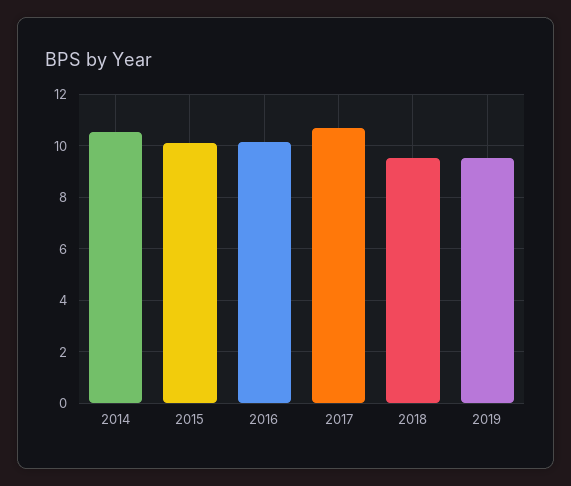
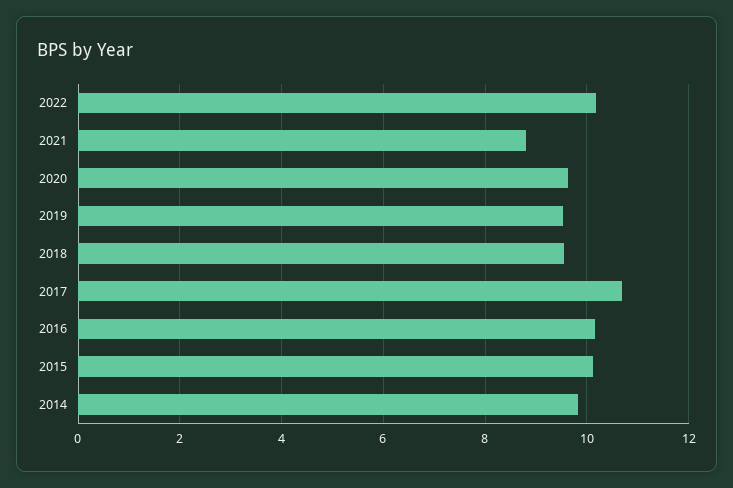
2014: 10.5 -> 9.8
2022: none -> 10.2
2021: none -> 8.8
2020: none -> 9.6

